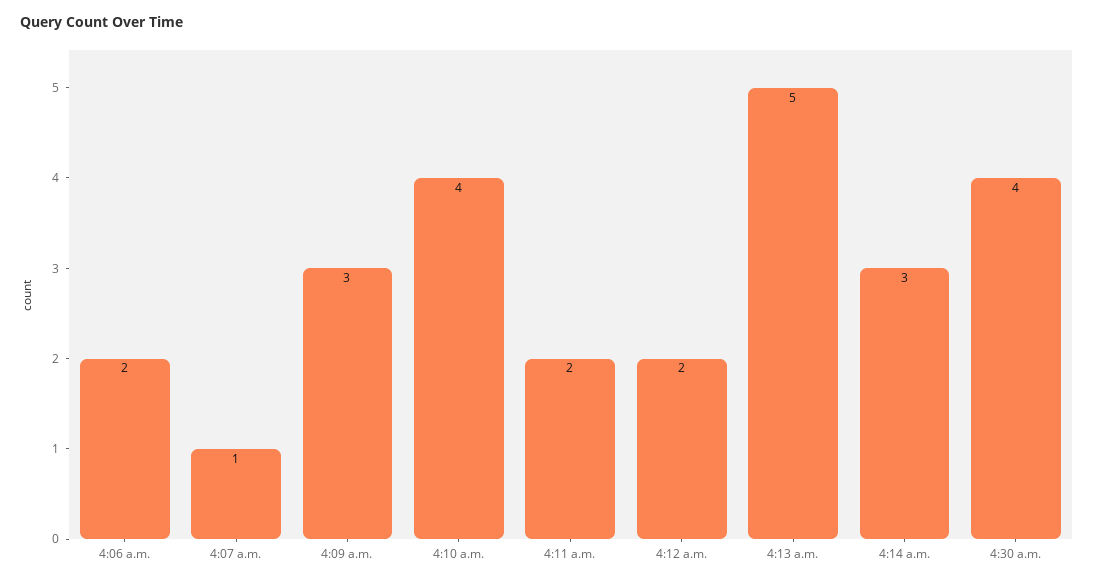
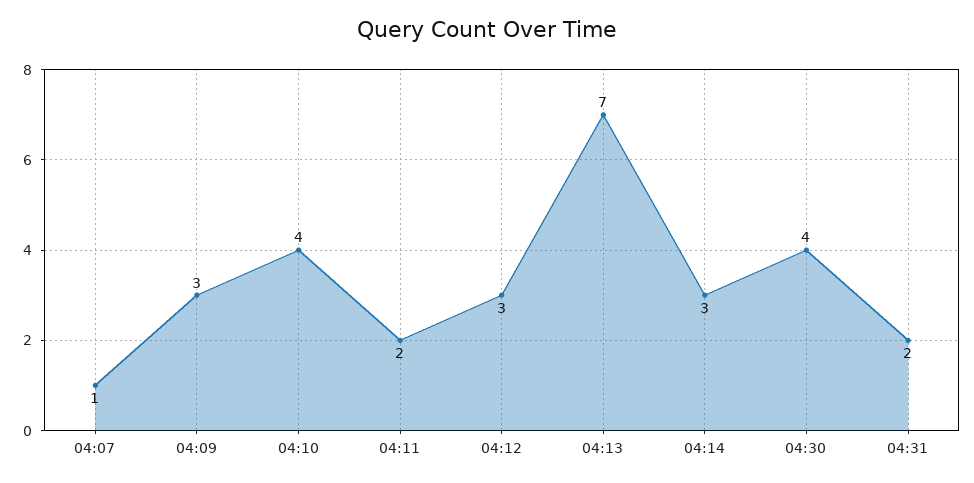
4:06 a.m.: 2 -> none
4:12 a.m.: 2 -> 3
4:13 a.m.: 5 -> 7
04:31: none -> 2

